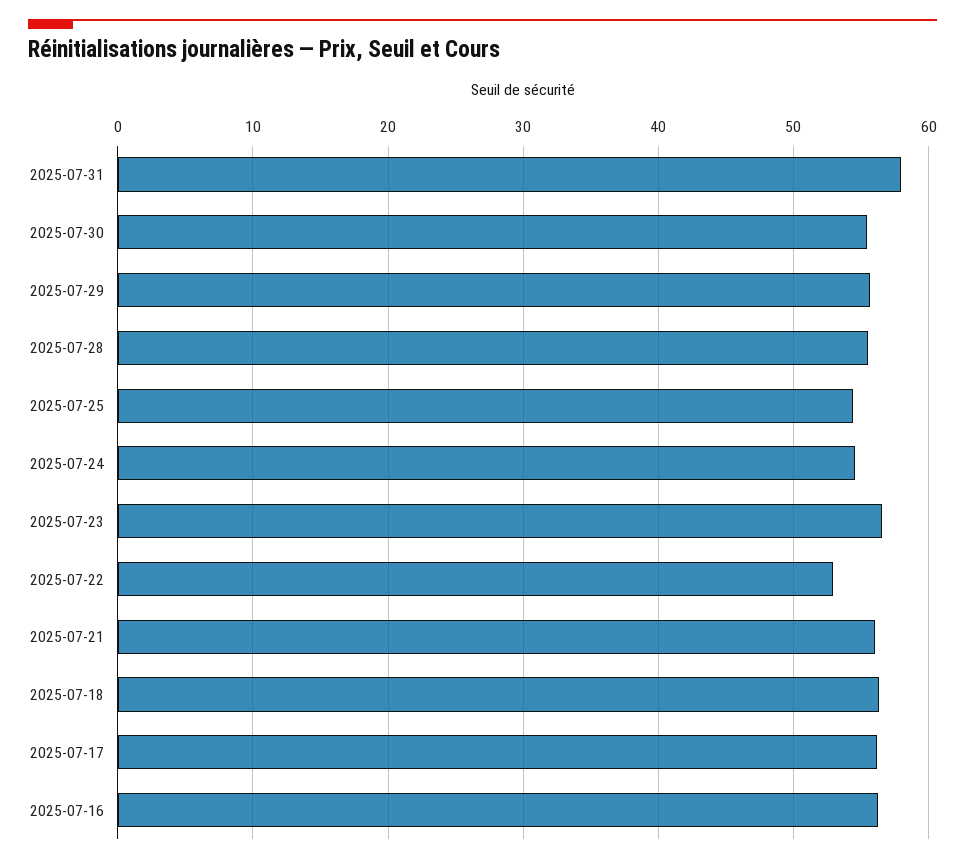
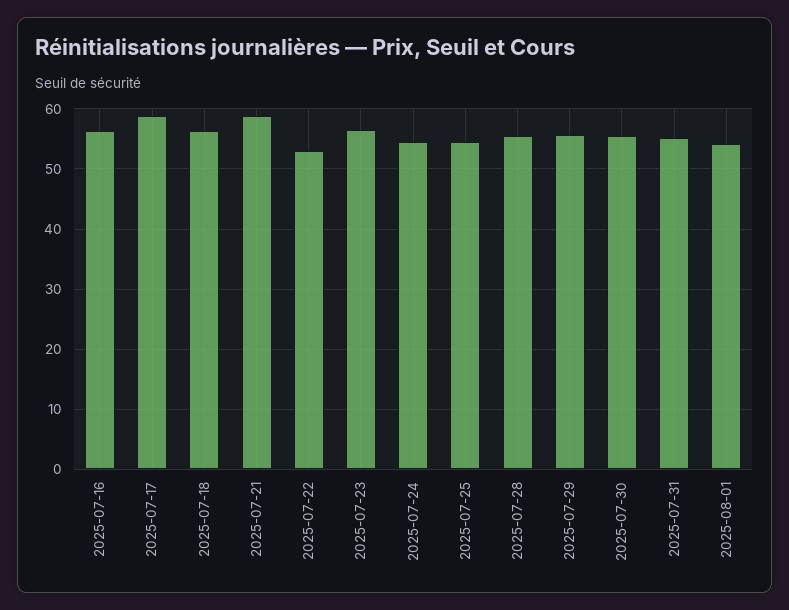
2025-07-31: 58 -> 55
2025-07-21: 56 -> 59
2025-07-17: 56 -> 59
2025-08-01: none -> 54

